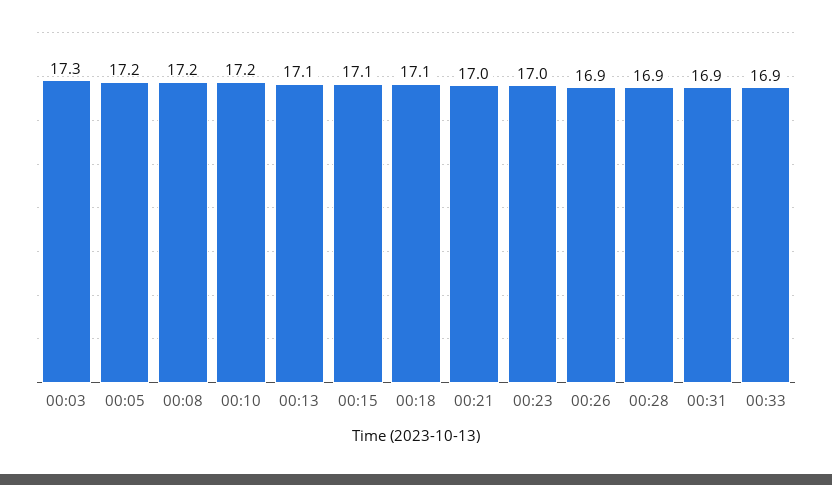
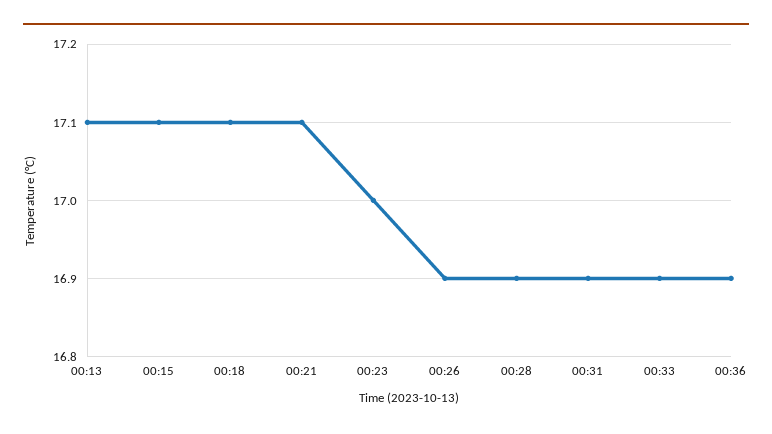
00:03: 17.3 -> none
00:05: 17.2 -> none
00:08: 17.2 -> none
00:10: 17.2 -> none
00:21: 17 -> 17.1
00:36: none -> 16.9

